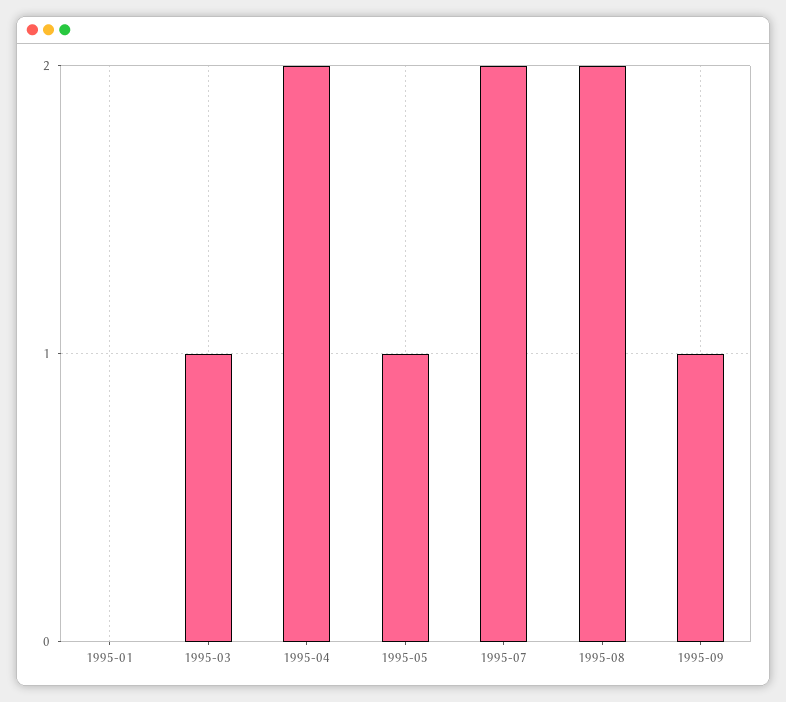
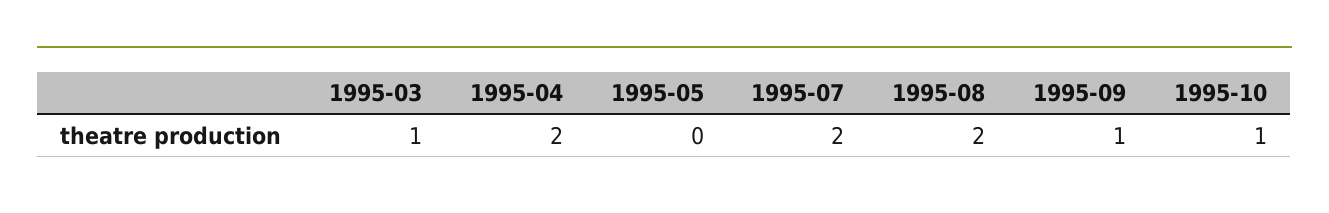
1995-01: 0 -> none
1995-05: 1 -> 0
1995-10: none -> 1

